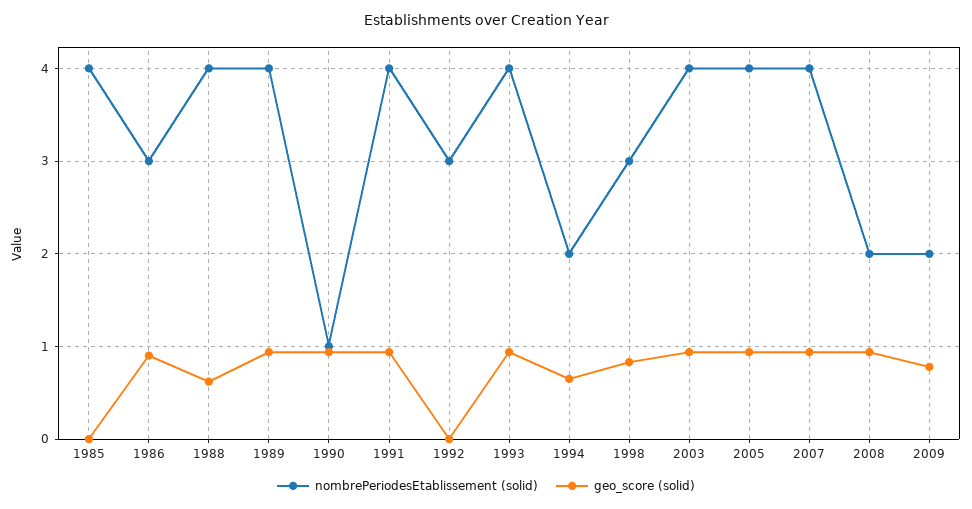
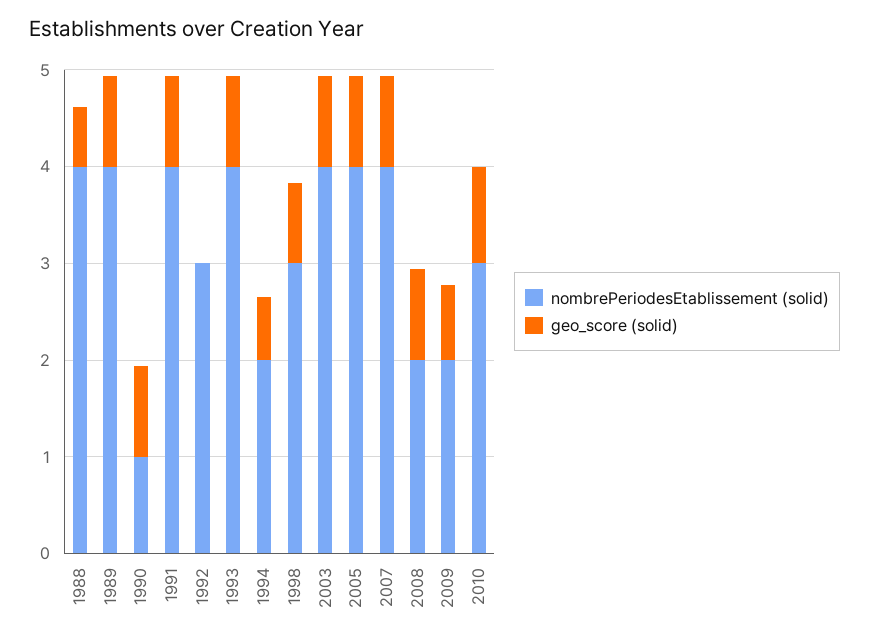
nombrePeriodesEtablissement (solid), 1985: 4 -> none
geo_score (solid), 1985: 0 -> none
nombrePeriodesEtablissement (solid), 1986: 3 -> none
geo_score (solid), 1986: 0.9 -> none
nombrePeriodesEtablissement (solid), 2010: none -> 3
geo_score (solid), 2010: none -> 1

